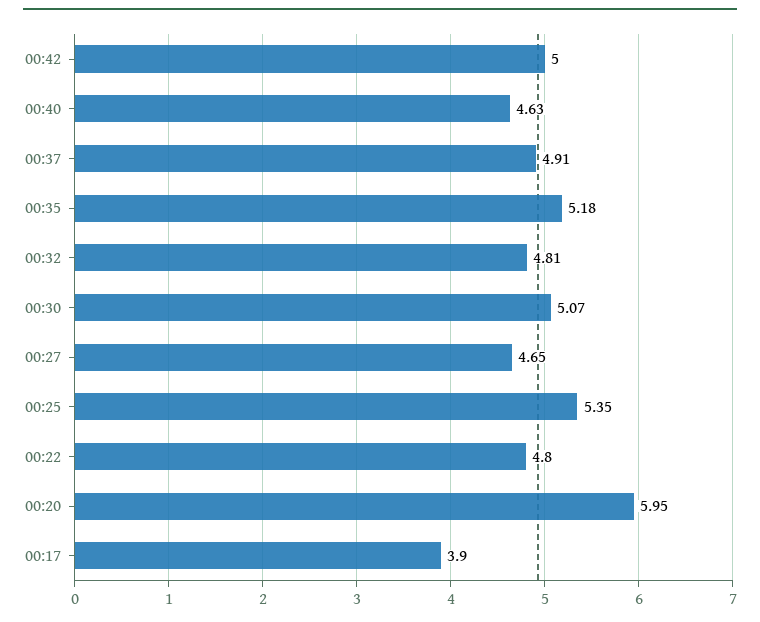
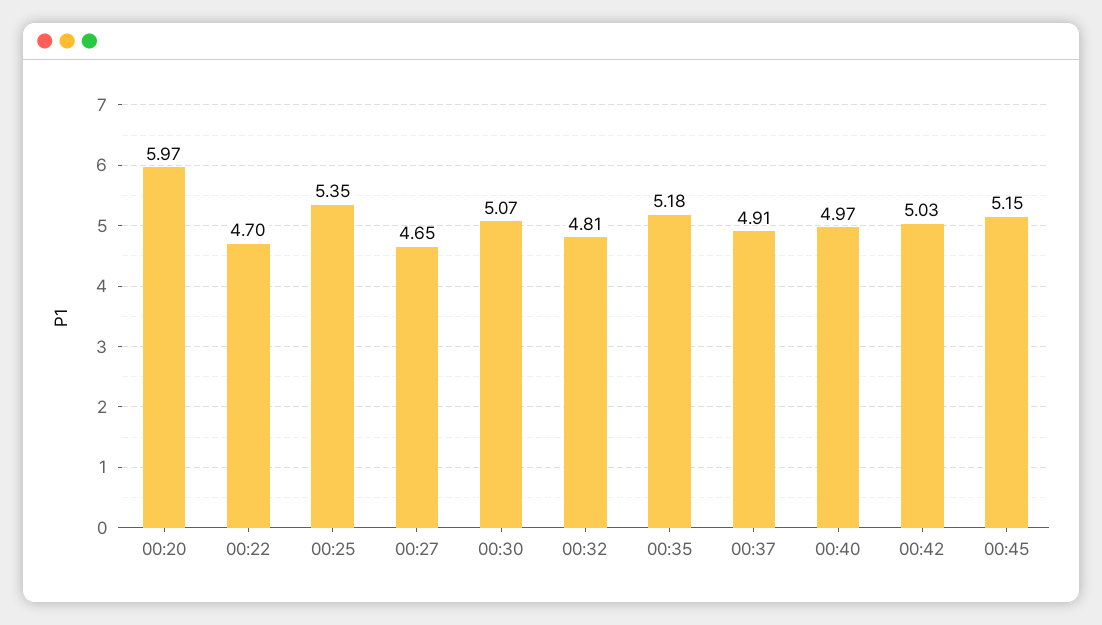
00:42: 5 -> 5.03
00:40: 4.63 -> 4.97
00:22: 4.8 -> 4.7
00:20: 5.95 -> 5.97
00:17: 3.9 -> none
00:45: none -> 5.15

